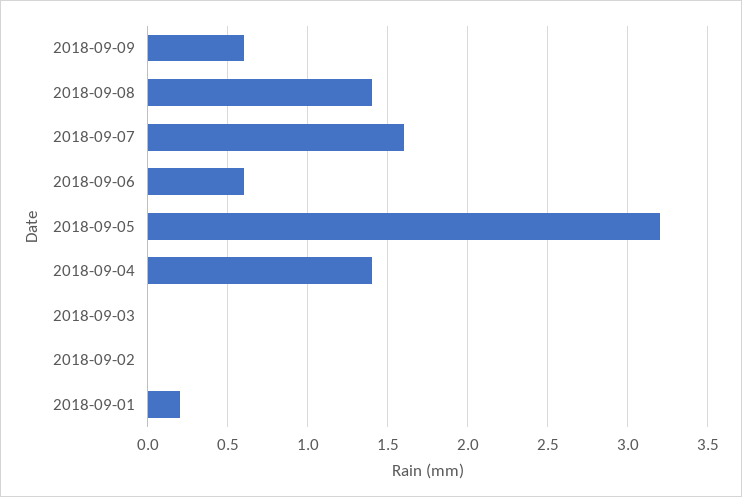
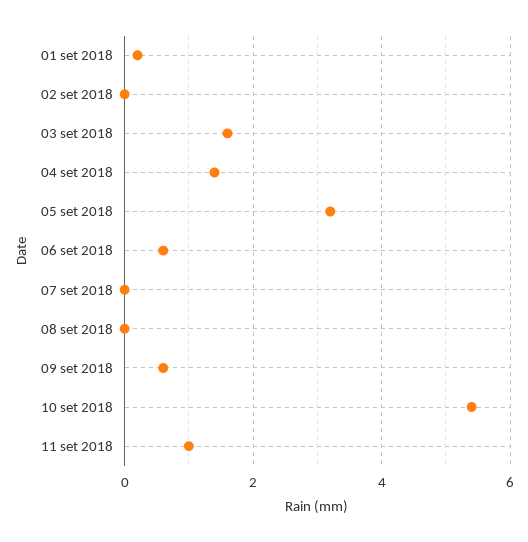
2018-09-08: 1.4 -> 0
2018-09-07: 1.6 -> 0
2018-09-03: 0 -> 1.5
10 set 2018: none -> 5.5
11 set 2018: none -> 1

